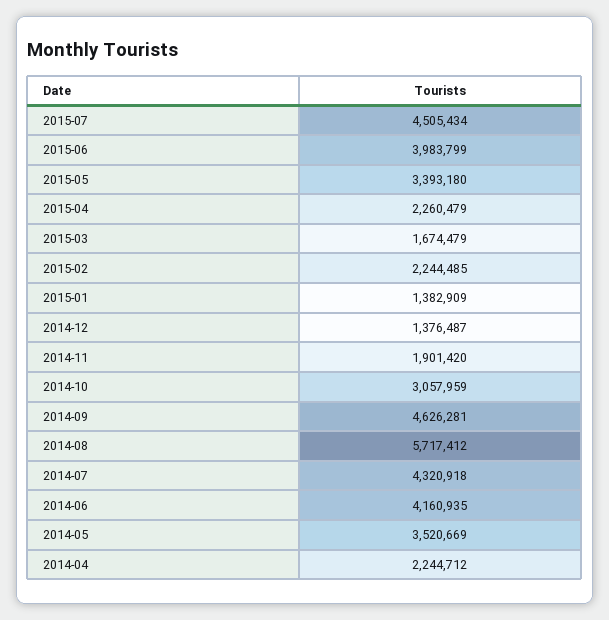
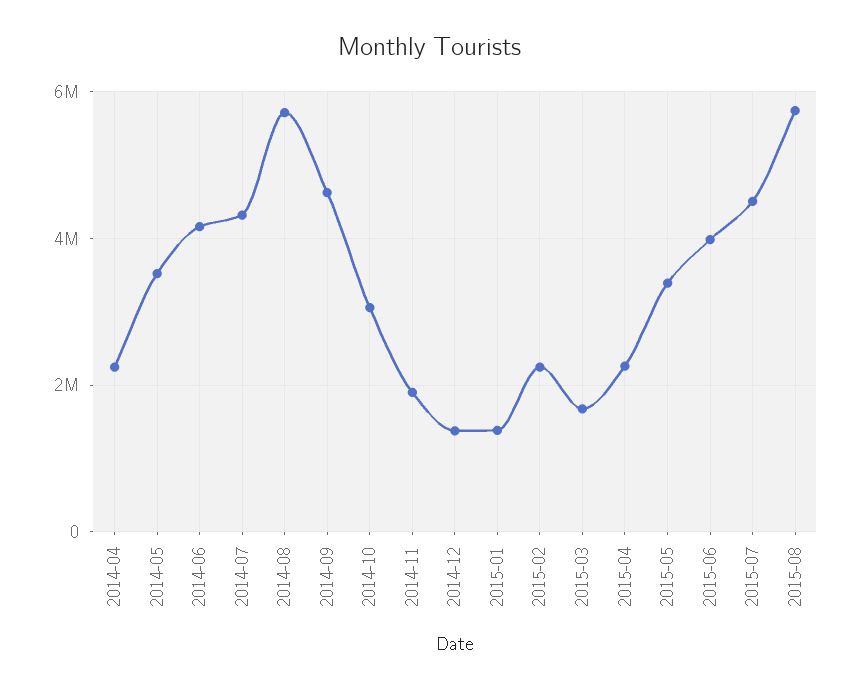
2015-08: none -> 5800000

